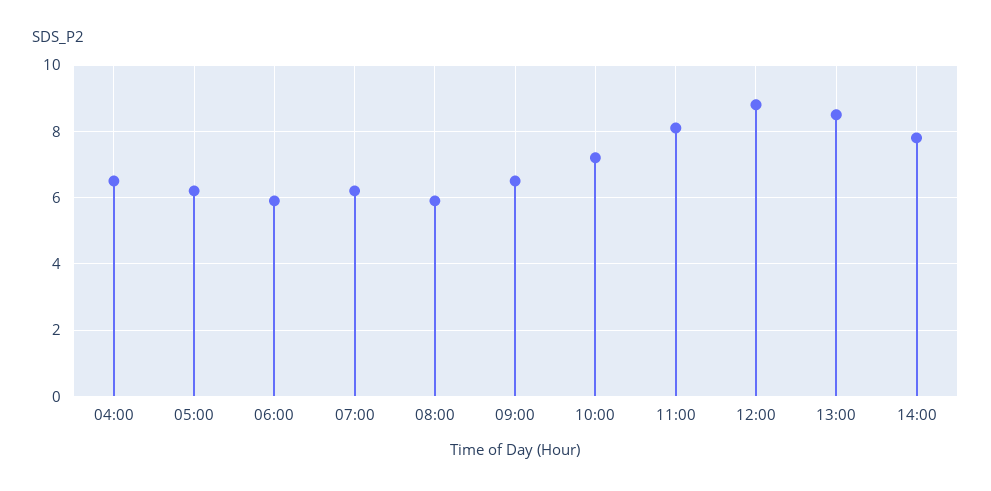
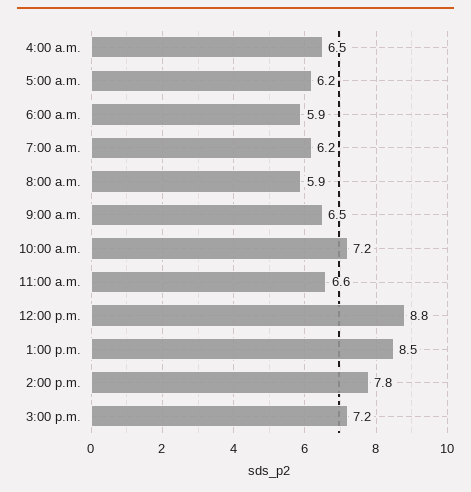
11:00: 8 -> 6.6
3:00 p.m.: none -> 7.2

